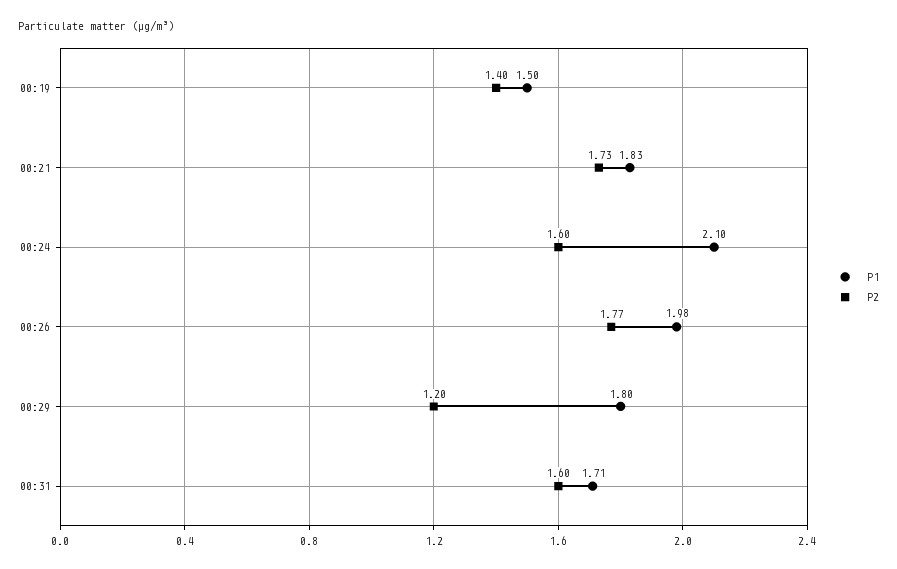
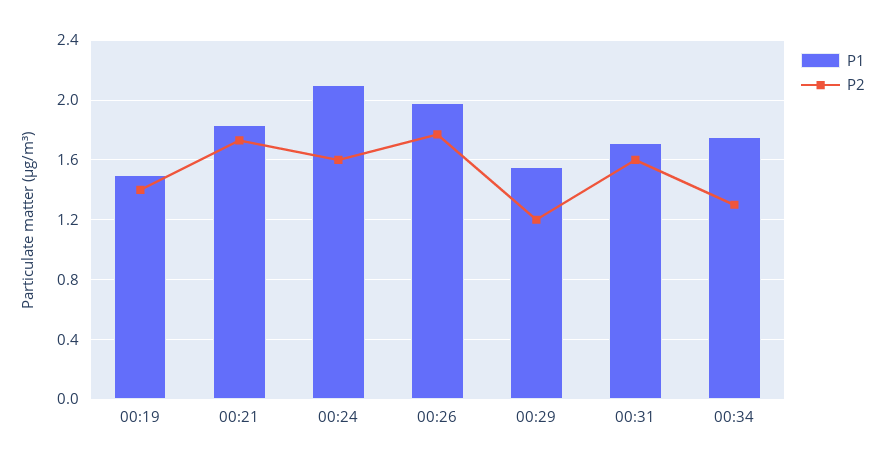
P1, 00:29: 1.8 -> 1.55
P1, 00:34: none -> 1.75
P2, 00:34: none -> 1.3

